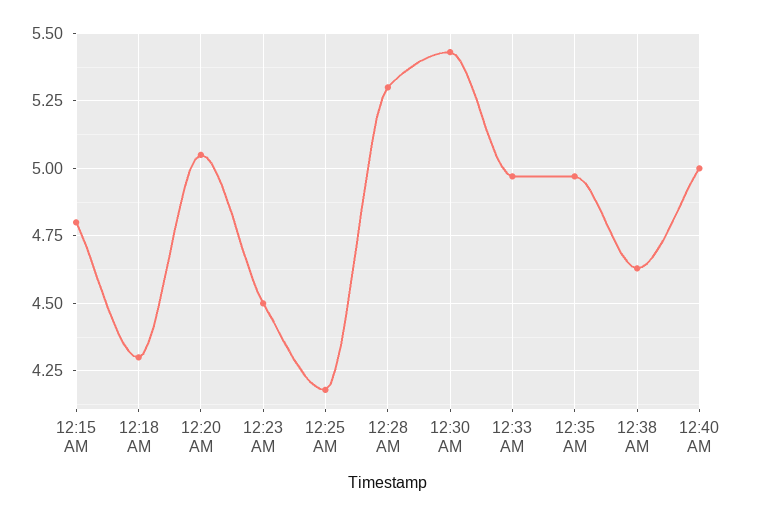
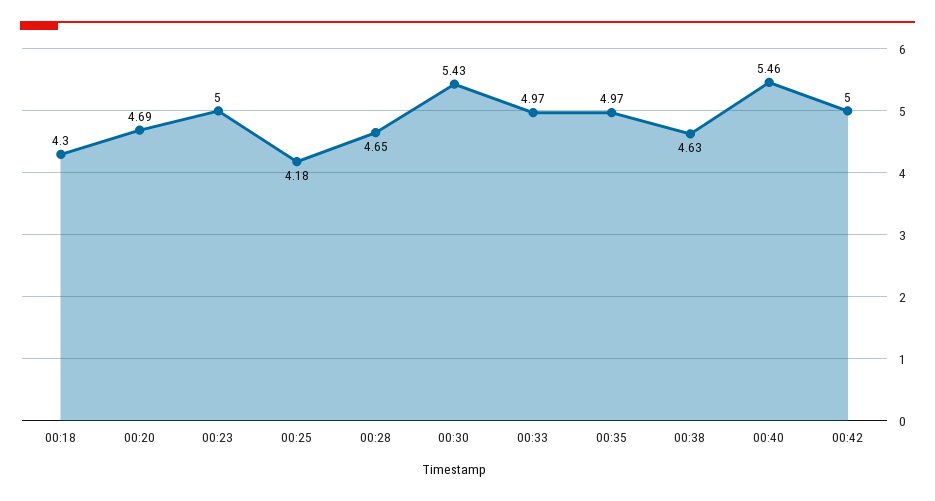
12:15 AM: 4.8 -> none
12:20 AM: 5.05 -> 4.69
12:23 AM: 4.5 -> 5
12:28 AM: 5.3 -> 4.65
12:40 AM: 5 -> 5.46
00:42: none -> 5

